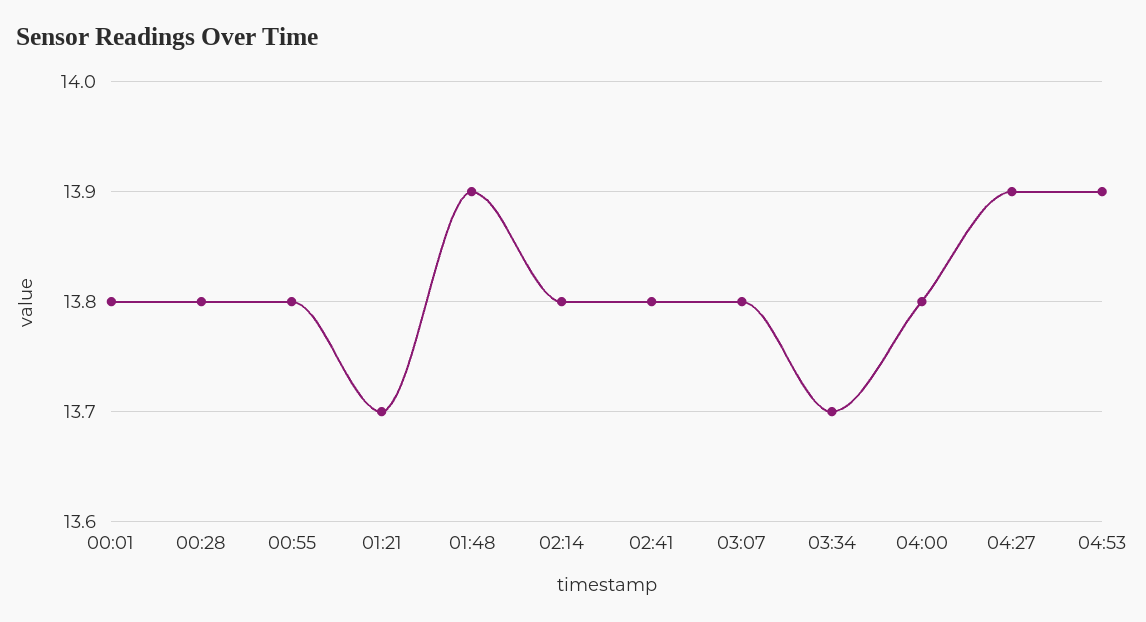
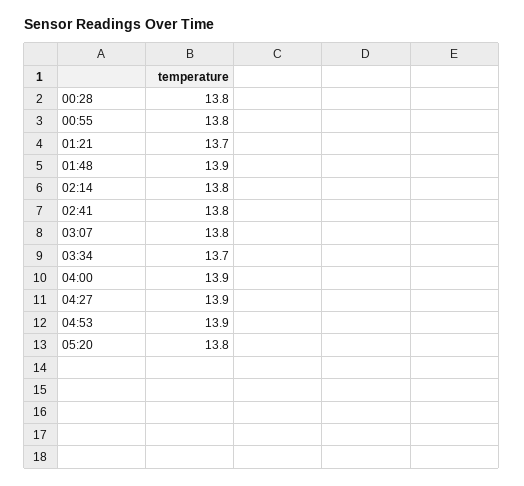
00:01: 13.8 -> none
04:00: 13.8 -> 13.9
05:20: none -> 13.8

